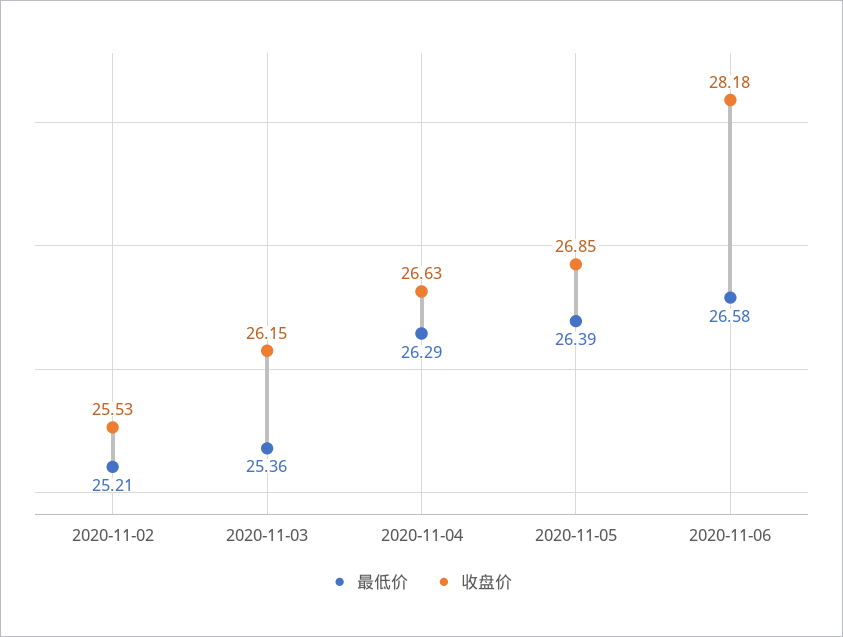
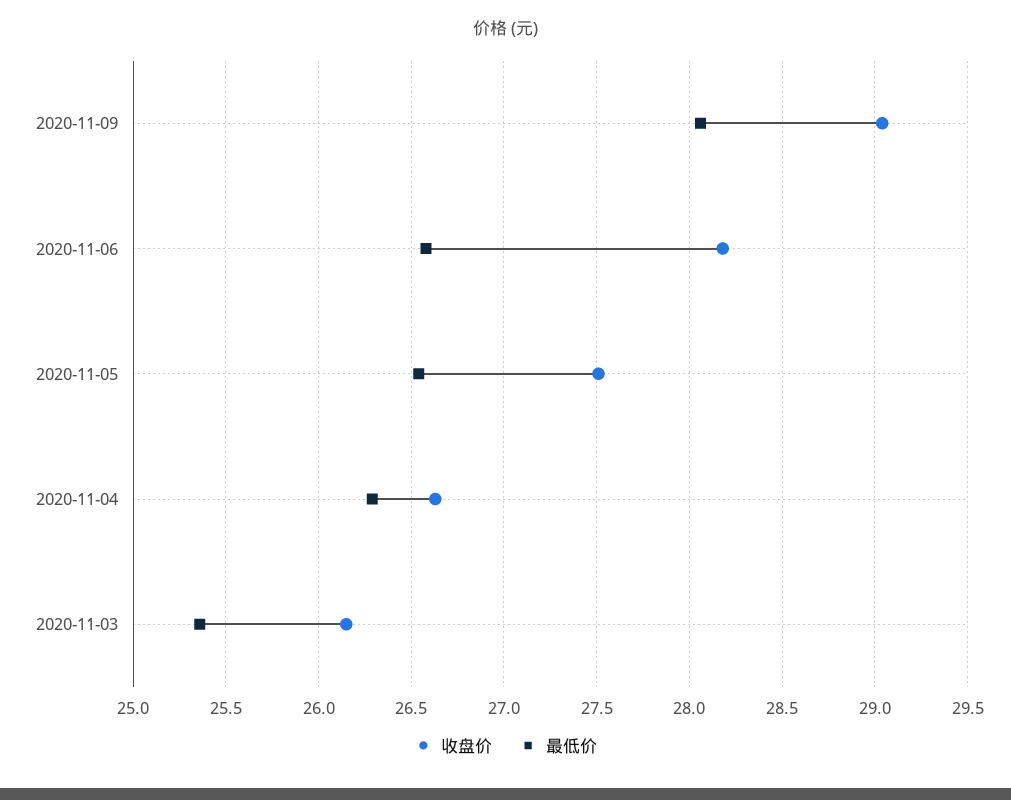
最低价, 2020-11-02: 25.21 -> none
收盘价, 2020-11-02: 25.53 -> none
最低价, 2020-11-05: 26.39 -> 26.55
收盘价, 2020-11-05: 26.85 -> 27.5
收盘价, 2020-11-09: none -> 29.05
最低价, 2020-11-09: none -> 28.05

